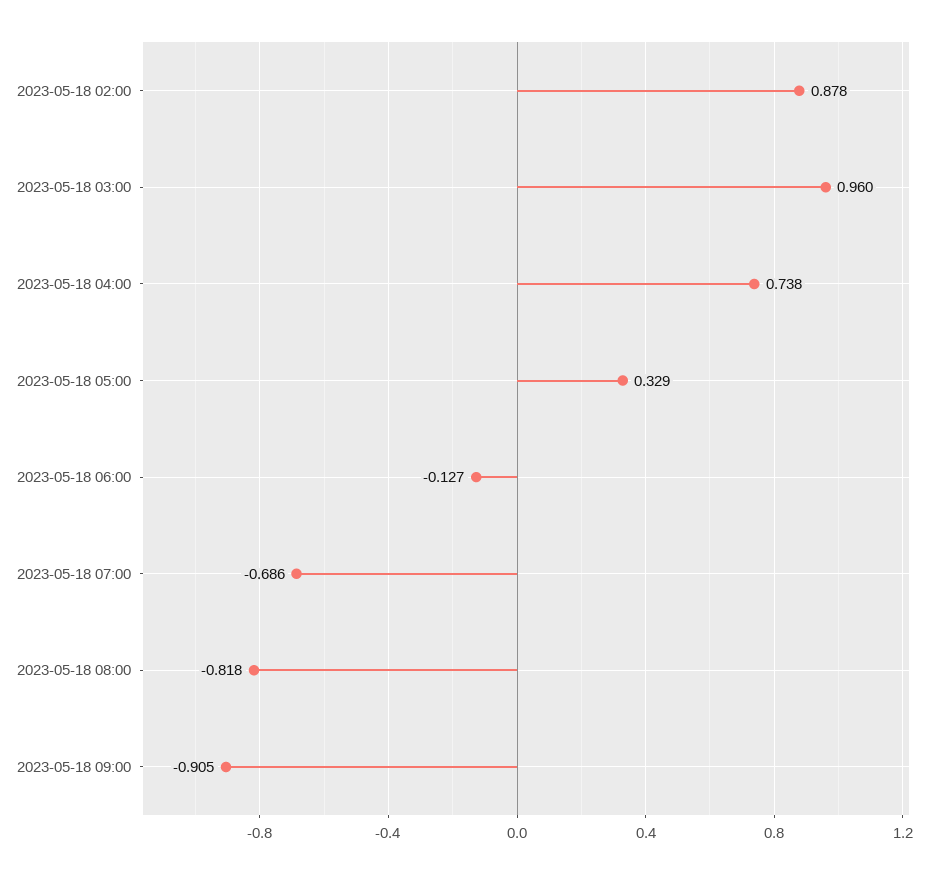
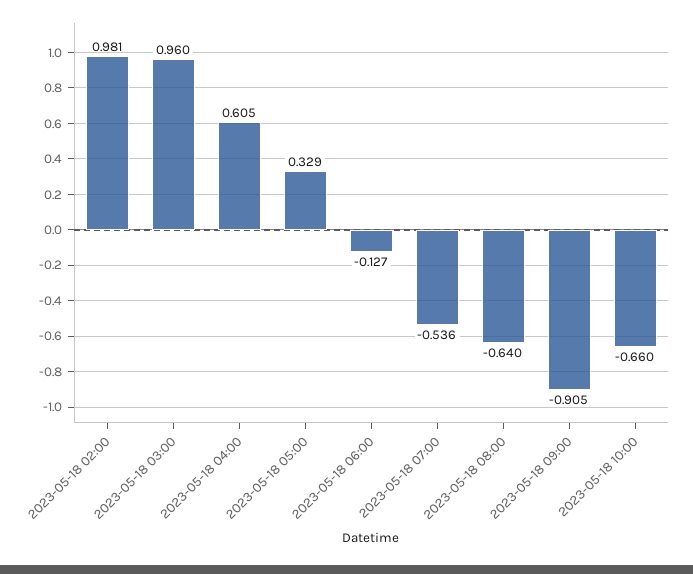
2023-05-18 02:00: 0.878 -> 0.981
2023-05-18 04:00: 0.738 -> 0.605
2023-05-18 07:00: -0.686 -> -0.536
2023-05-18 08:00: -0.818 -> -0.64
2023-05-18 10:00: none -> -0.66

